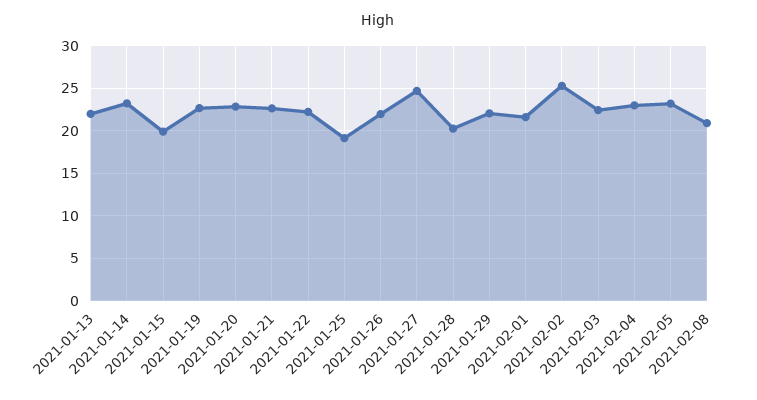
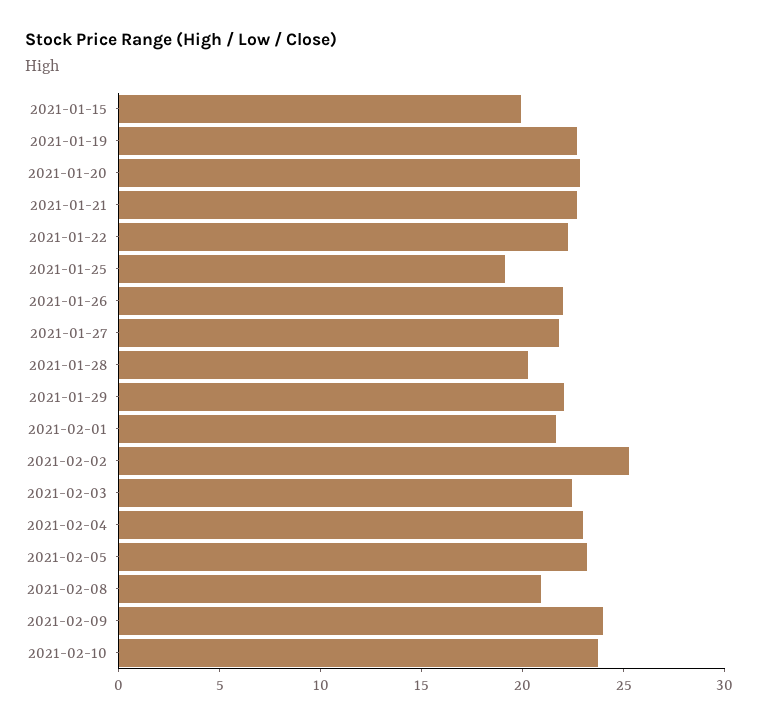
2021-01-13: 22 -> none
2021-01-14: 23 -> none
2021-01-27: 25 -> 22
2021-02-09: none -> 24
2021-02-10: none -> 24

